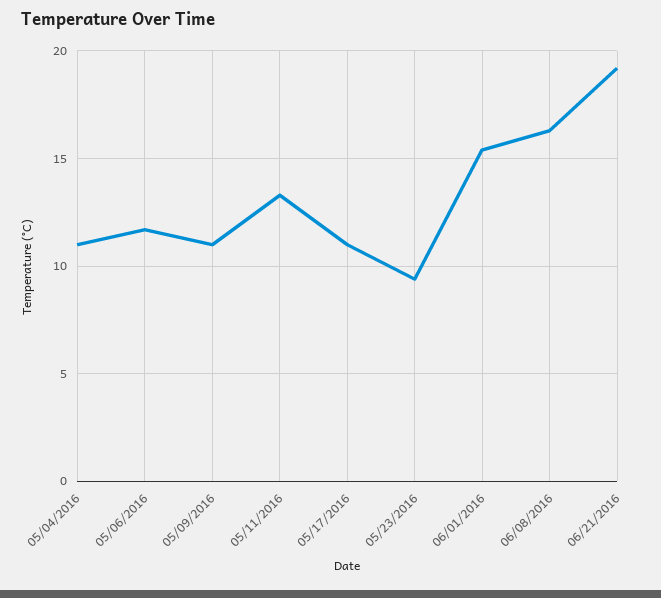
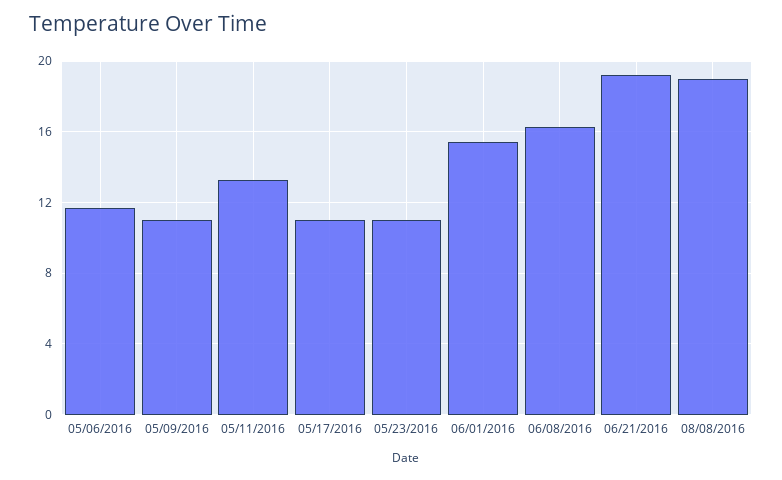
05/04/2016: 11 -> none
05/23/2016: 9.5 -> 11
08/08/2016: none -> 19

